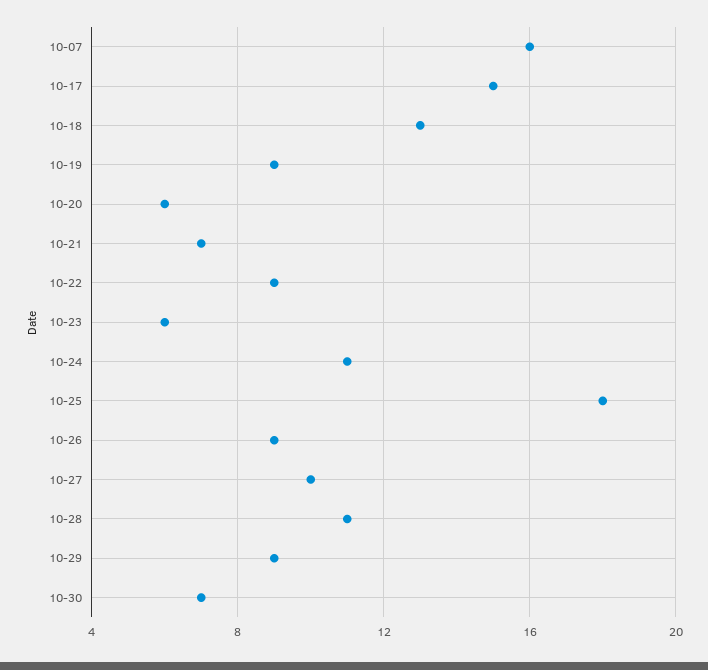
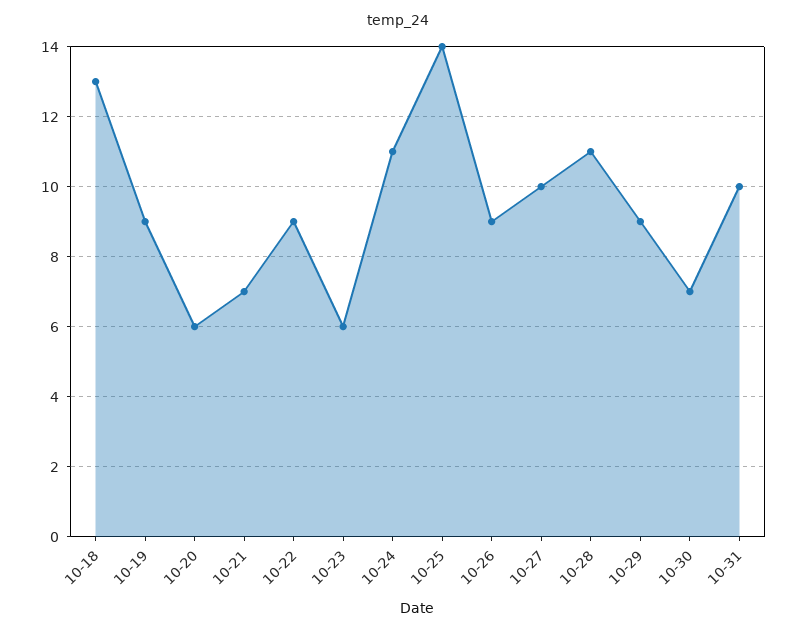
10-07: 16 -> none
10-17: 15 -> none
10-25: 18 -> 14
10-31: none -> 10

